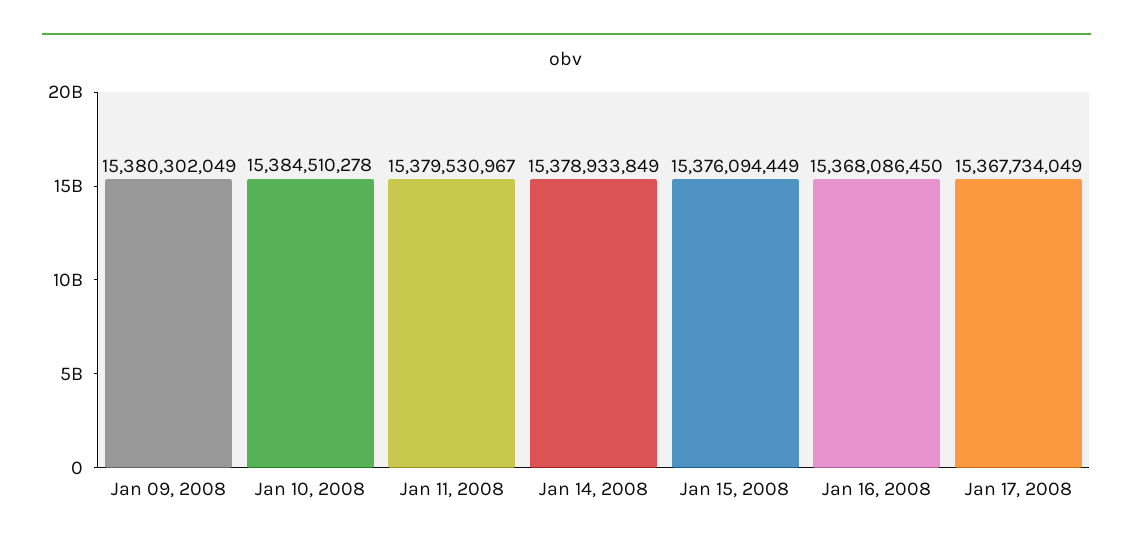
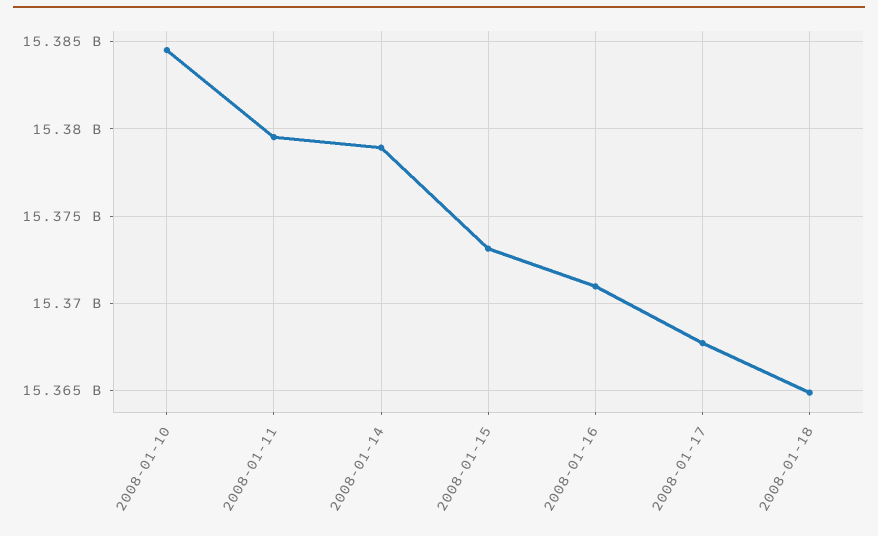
Jan 09, 2008: 15380302049 -> none
Jan 15, 2008: 15376094449 -> 15373000000
Jan 16, 2008: 15368086450 -> 15371000000
2008-01-18: none -> 15365000000

